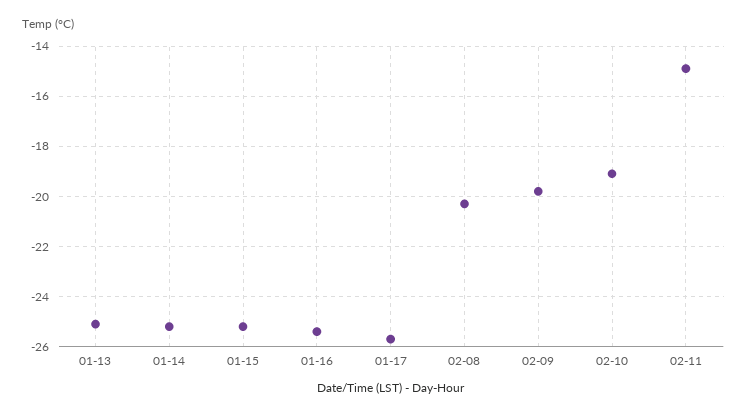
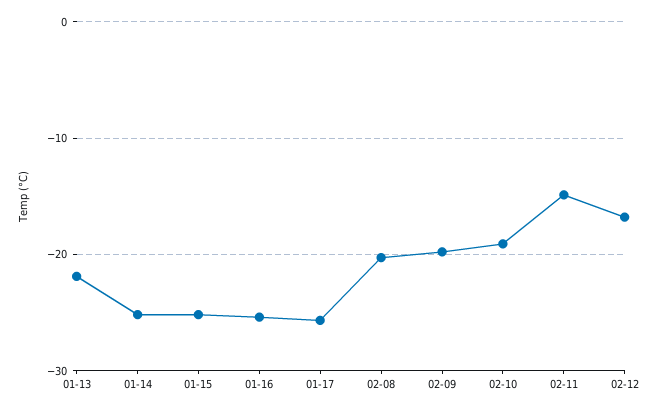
01-13: -25 -> -22
02-12: none -> -17

